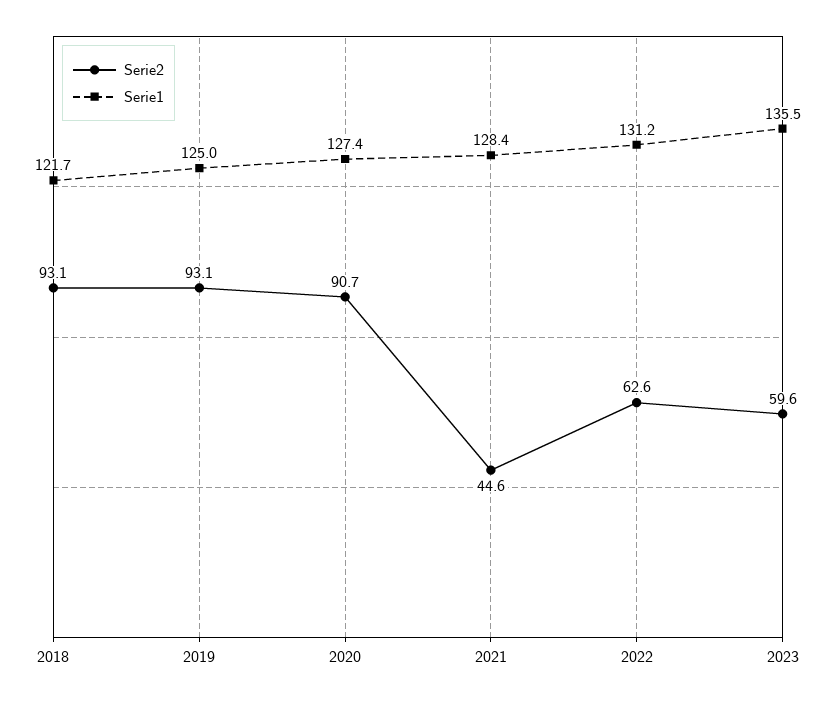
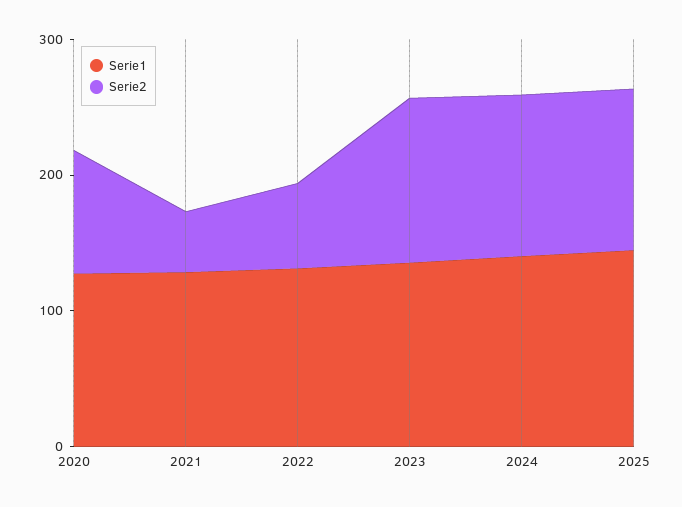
Serie2, 2018: 93.1 -> none
Serie1, 2018: 121.7 -> none
Serie2, 2019: 93.1 -> none
Serie1, 2019: 125 -> none
Serie2, 2023: 59.6 -> 120
Serie1, 2024: none -> 140
Serie2, 2024: none -> 120
Serie1, 2025: none -> 140
Serie2, 2025: none -> 120

